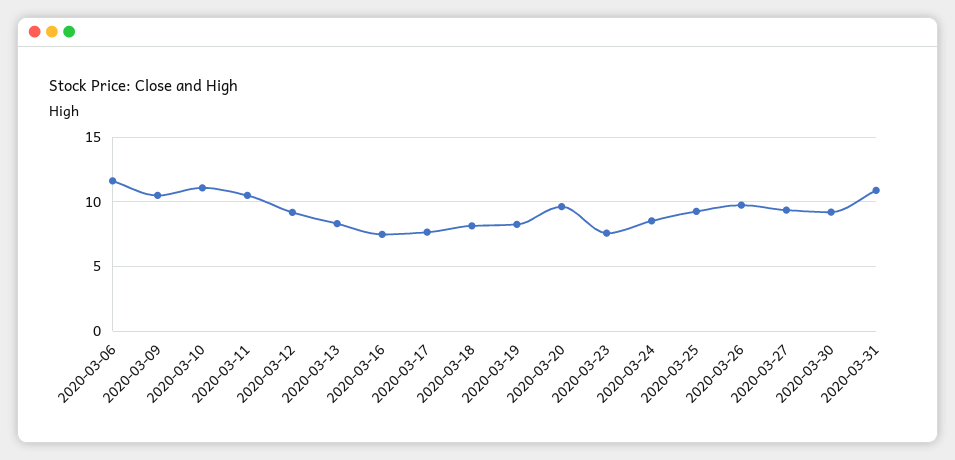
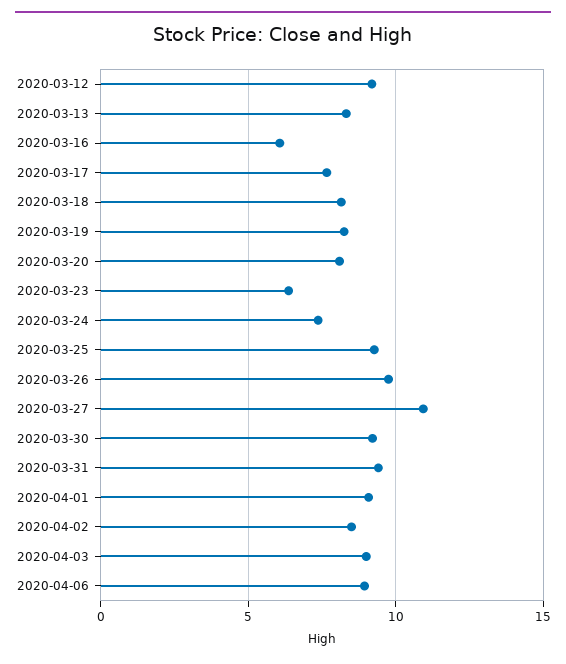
2020-03-06: 11.5 -> none
2020-03-09: 10.5 -> none
2020-03-10: 11 -> none
2020-03-11: 10.5 -> none
2020-03-16: 7.5 -> 6
2020-03-20: 9.5 -> 8
2020-03-23: 7.5 -> 6.5
2020-03-24: 8.5 -> 7.5
2020-03-27: 9.5 -> 11
2020-03-31: 11 -> 9.5
2020-04-01: none -> 9
2020-04-02: none -> 8.5
2020-04-03: none -> 9
2020-04-06: none -> 9

